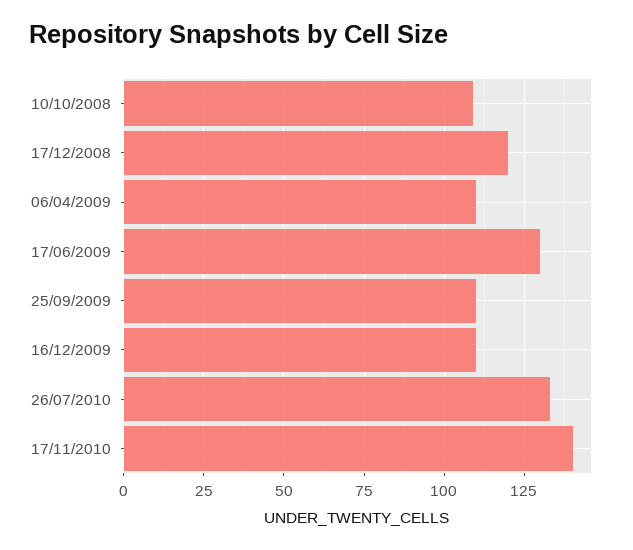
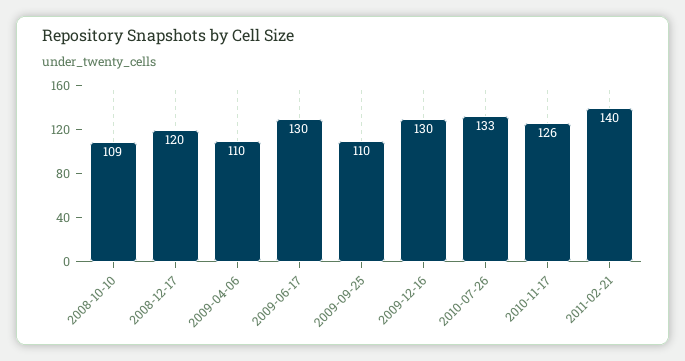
16/12/2009: 110 -> 130
17/11/2010: 140 -> 126
2011-02-21: none -> 140

